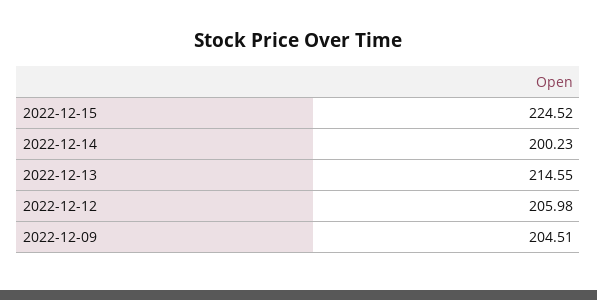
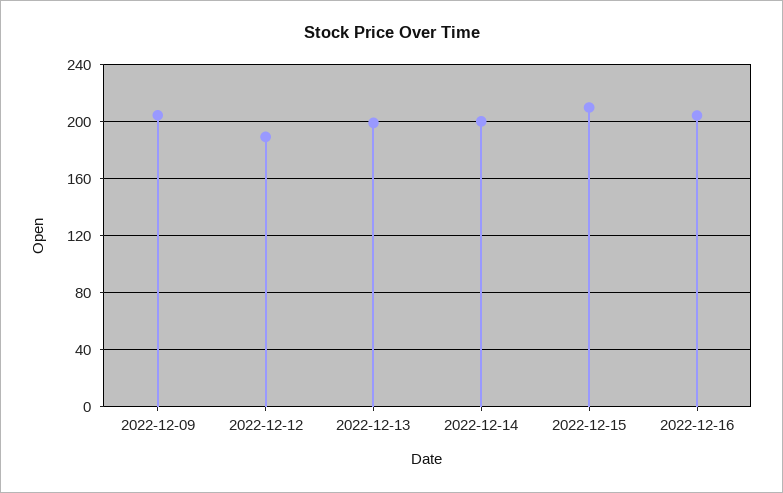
2022-12-15: 224.52 -> 210
2022-12-13: 214.55 -> 200
2022-12-12: 205.98 -> 190
2022-12-16: none -> 205

